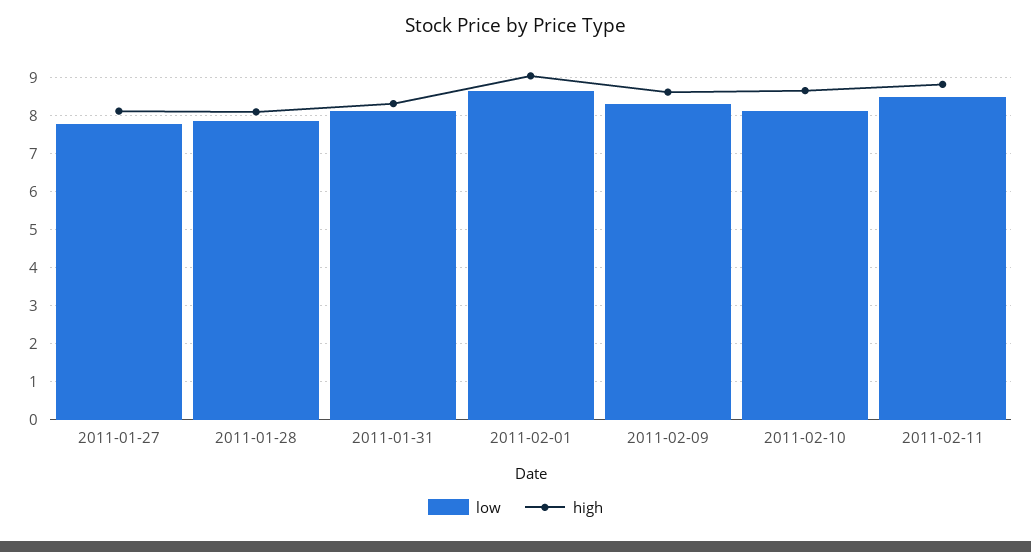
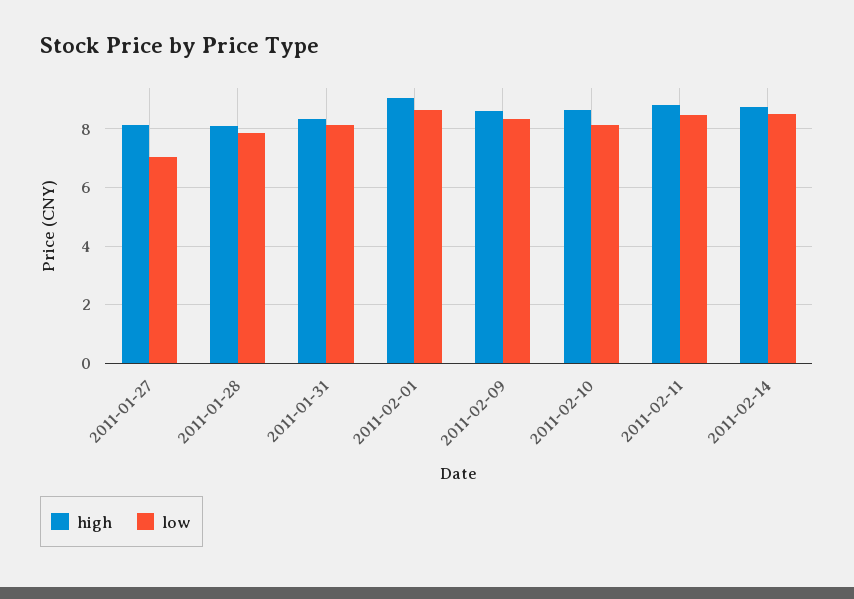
low, 2011-01-27: 7.8 -> 7
high, 2011-02-14: none -> 8.75
low, 2011-02-14: none -> 8.5

